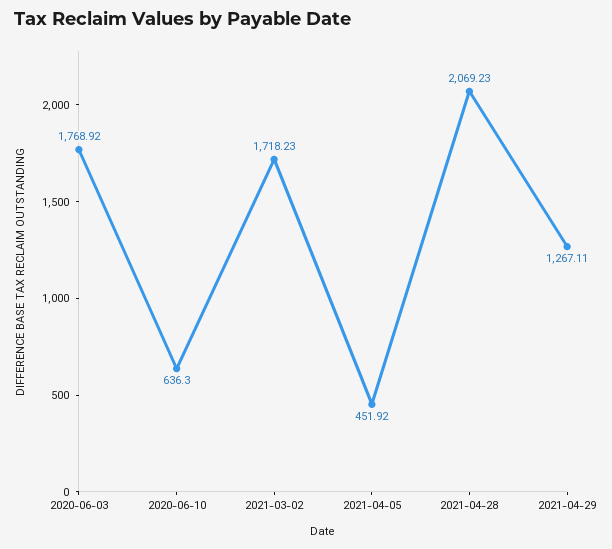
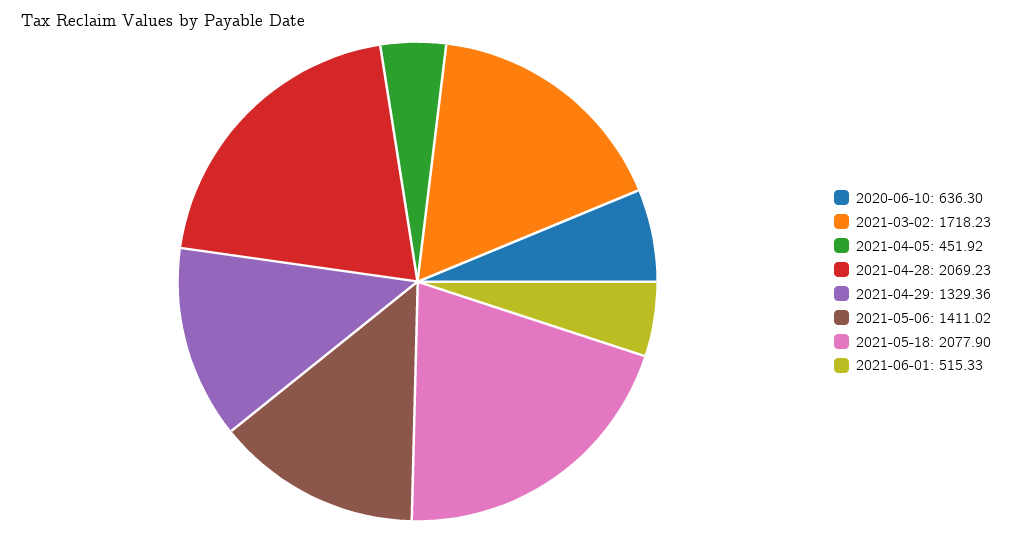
2020-06-03: 1768.92 -> none
2021-04-29: 1267.11 -> 1329.36
2021-05-06: none -> 1411.02
2021-05-18: none -> 2077.9
2021-06-01: none -> 515.33

